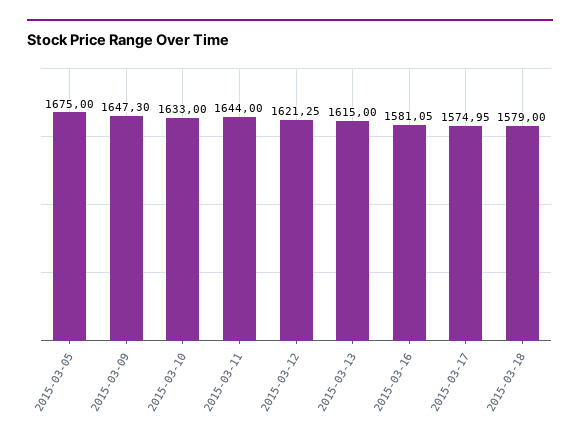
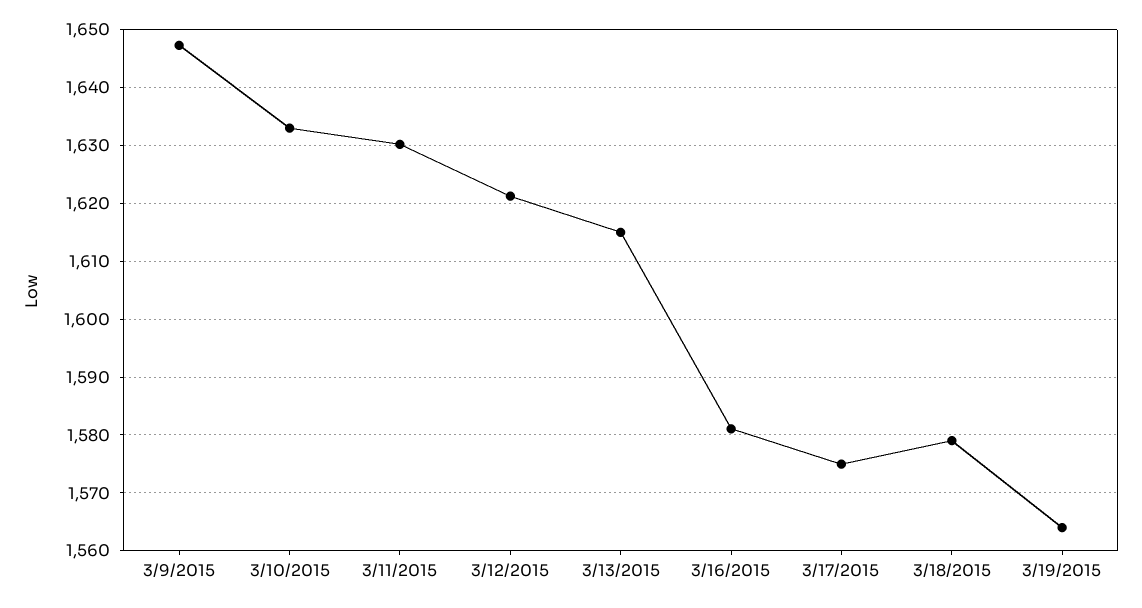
2015-03-05: 1675 -> none
2015-03-11: 1644 -> 1630
3/19/2015: none -> 1564

